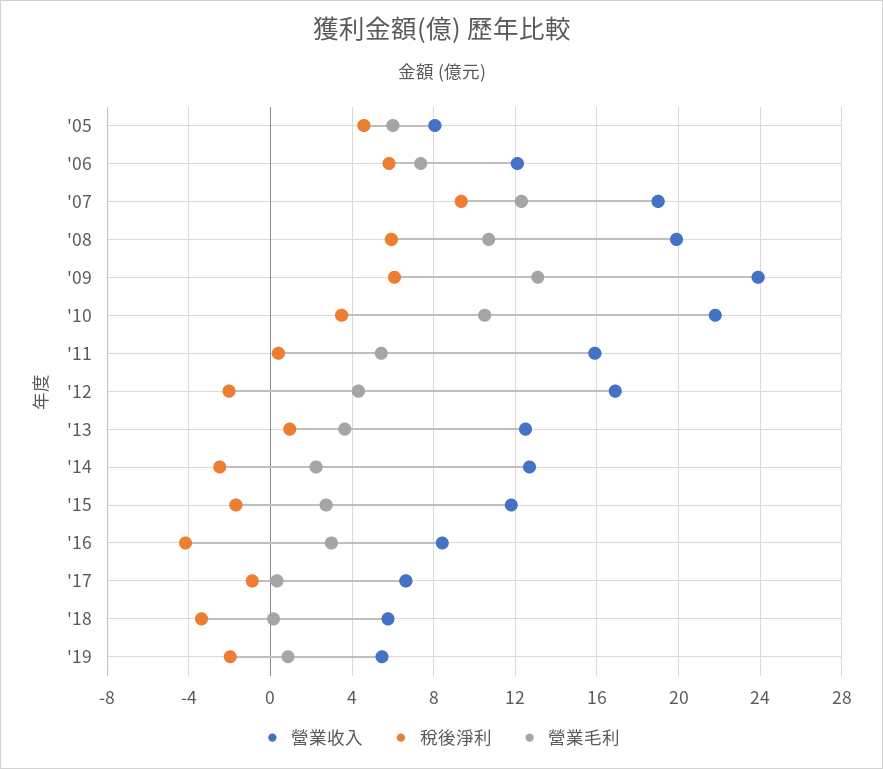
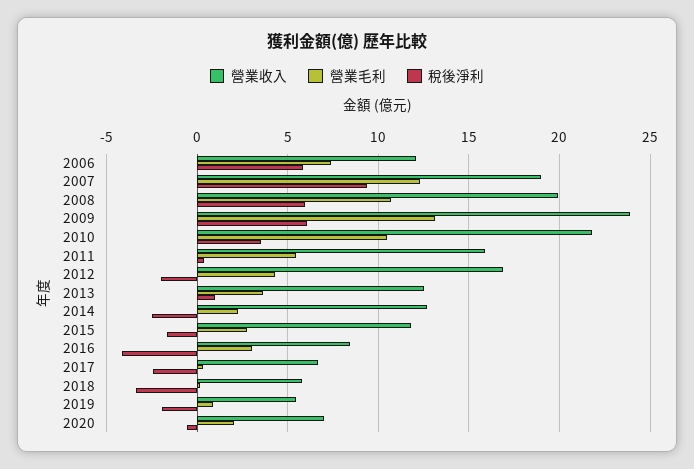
營業收入, '05: 8 -> none
稅後淨利, '05: 4.5 -> none
營業毛利, '05: 6 -> none
稅後淨利, '17: -1 -> -2.5
營業收入, 2020: none -> 7
營業毛利, 2020: none -> 2
稅後淨利, 2020: none -> -0.5

